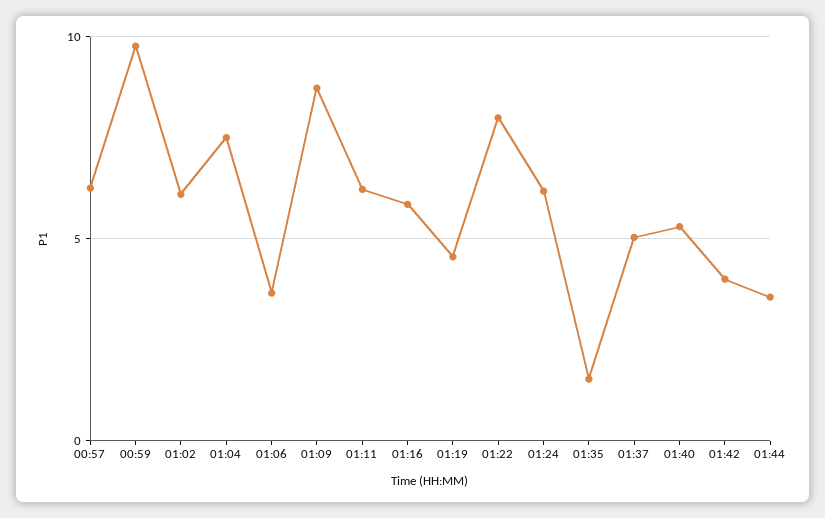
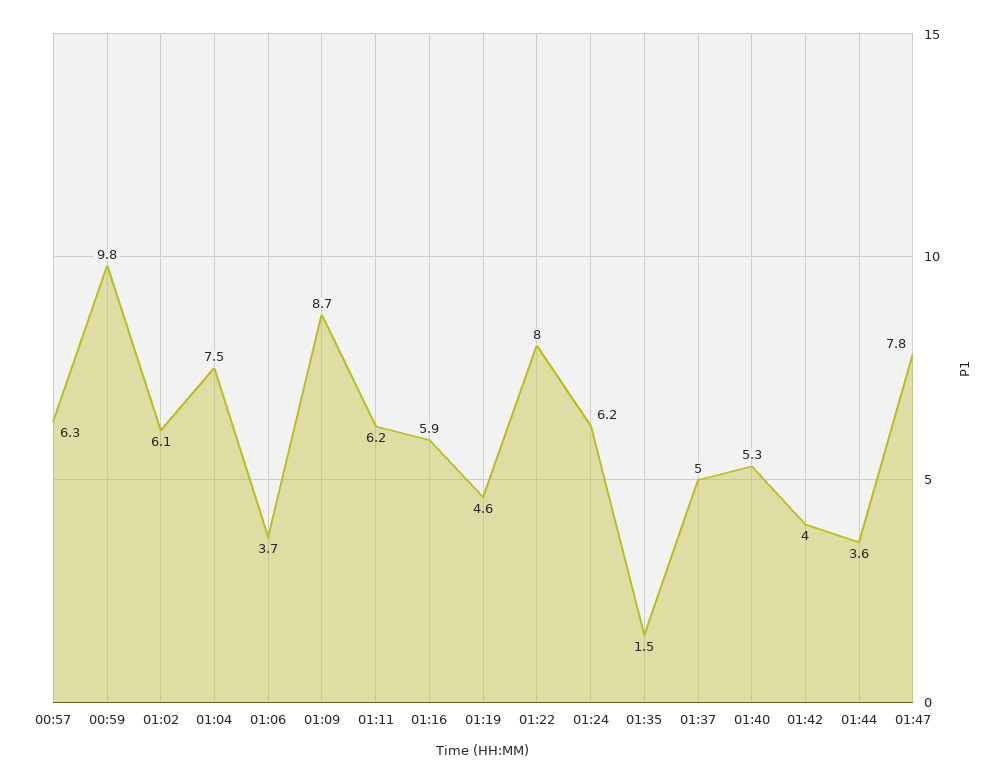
01:47: none -> 7.8

